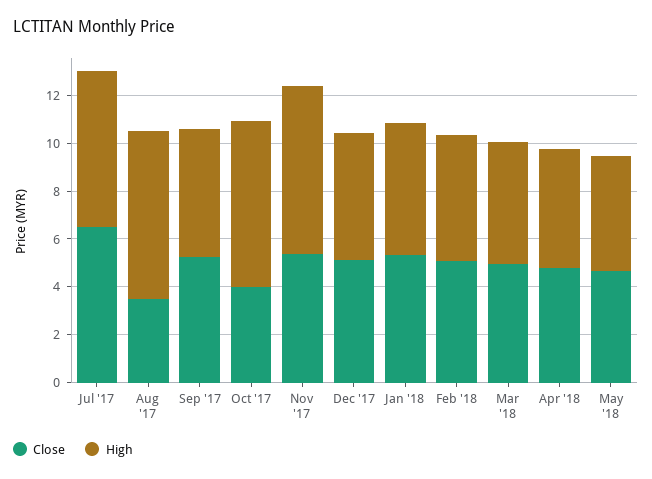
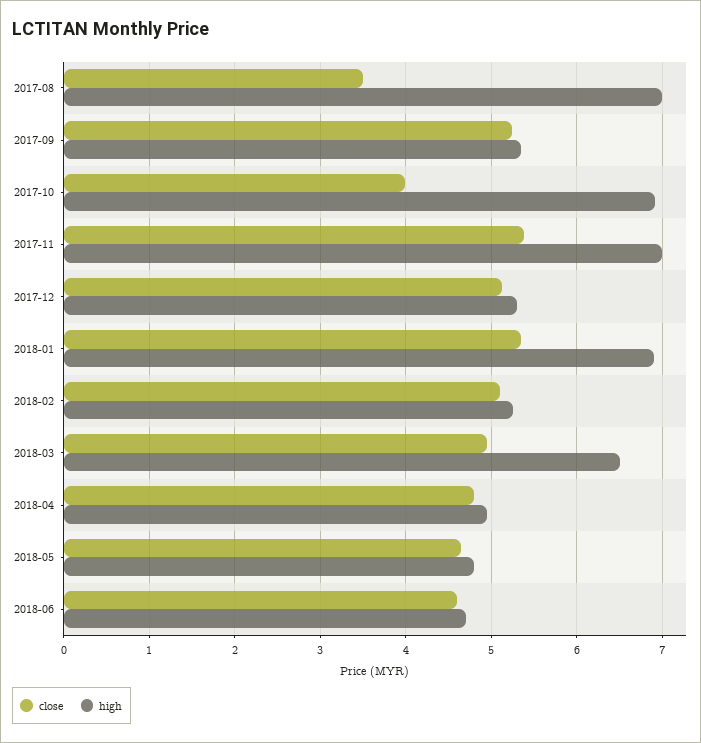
Close, Jul '17: 6.5 -> none
High, Jul '17: 6.5 -> none
High, Jan '18: 5.5 -> 6.9
High, Mar '18: 5 -> 6.5
Close, 2018-06: none -> 4.6
High, 2018-06: none -> 4.7

